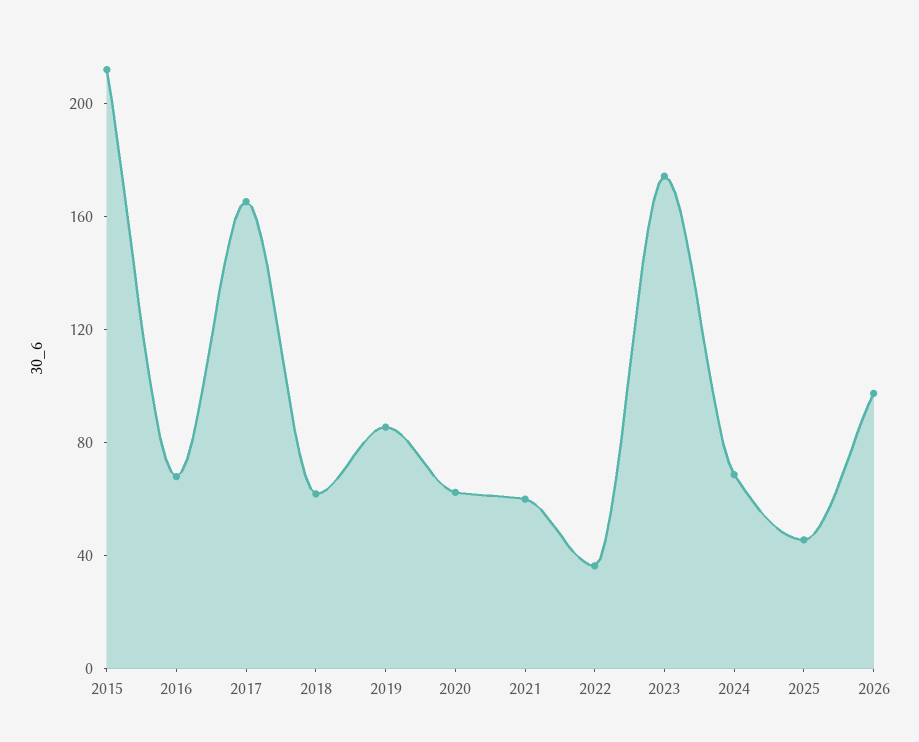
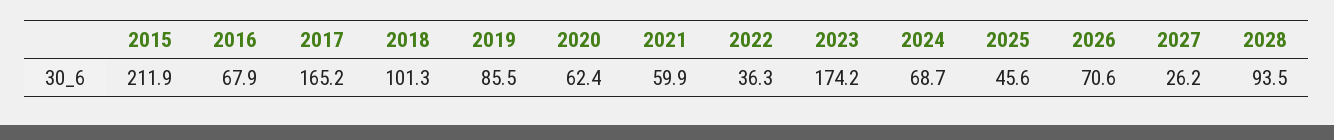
2018: 60 -> 101.3
2026: 100 -> 70.6
2027: none -> 26.2
2028: none -> 93.5

